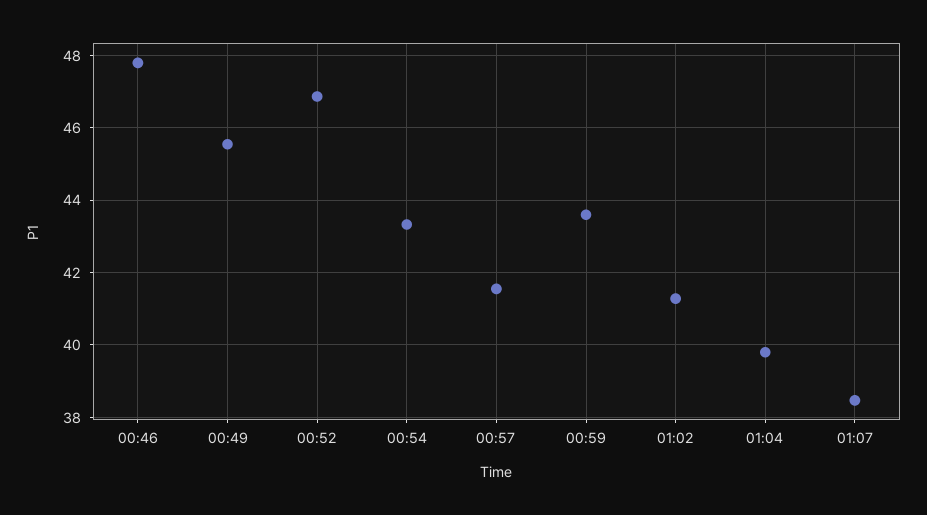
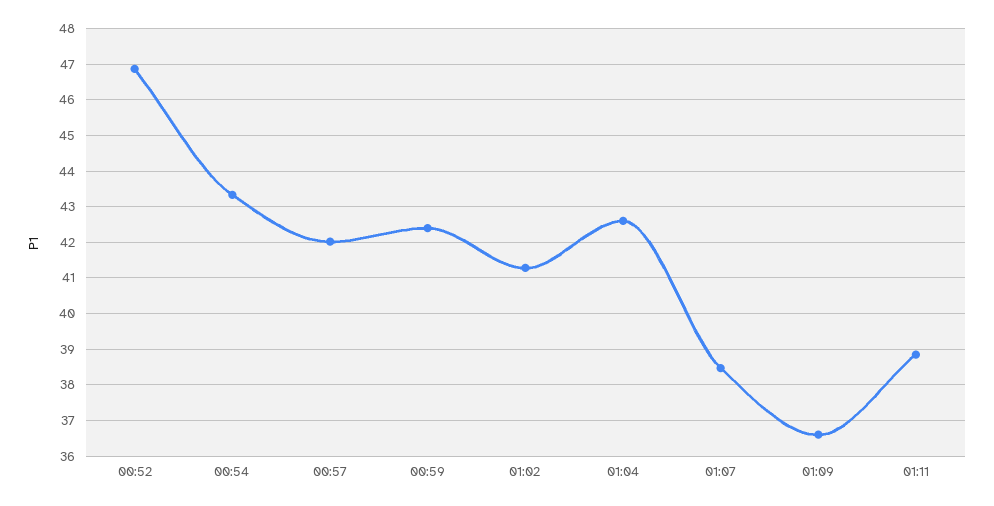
00:46: 47.8 -> none
00:49: 45.6 -> none
00:57: 41.6 -> 42
00:59: 43.6 -> 42.4
01:04: 39.8 -> 42.6
01:09: none -> 36.6
01:11: none -> 38.8

